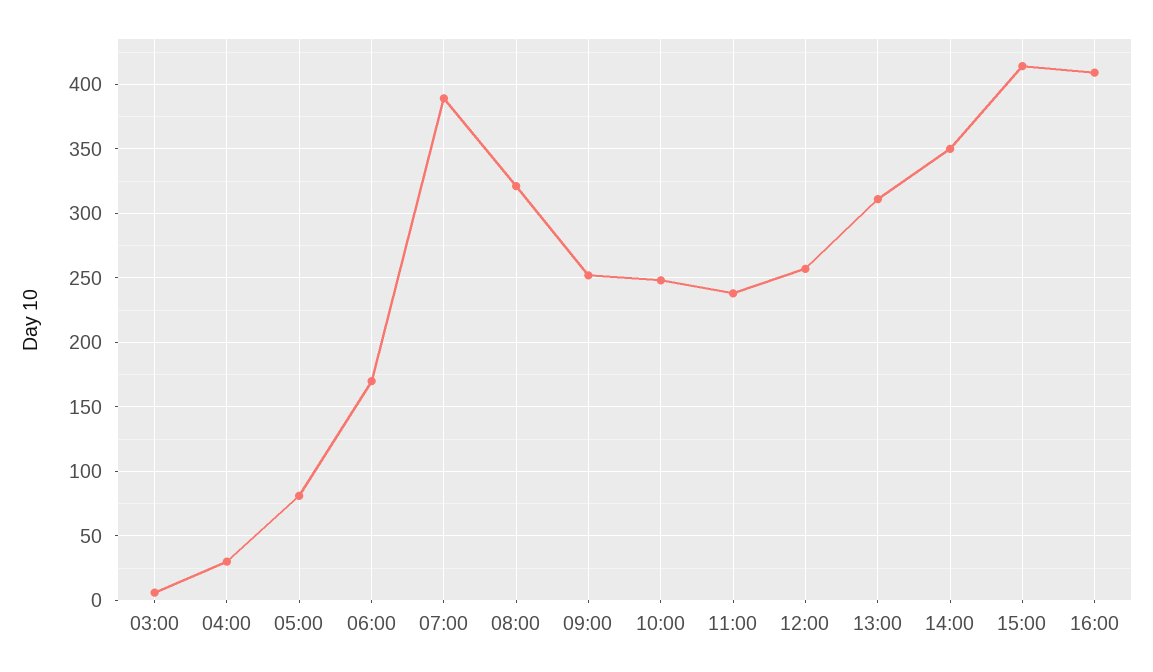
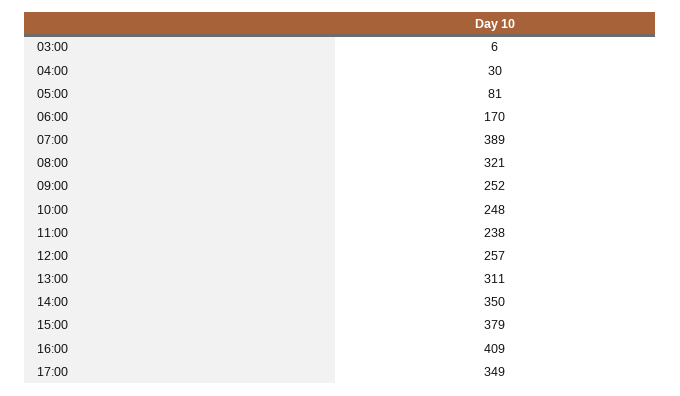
15:00: 415 -> 379
17:00: none -> 349

